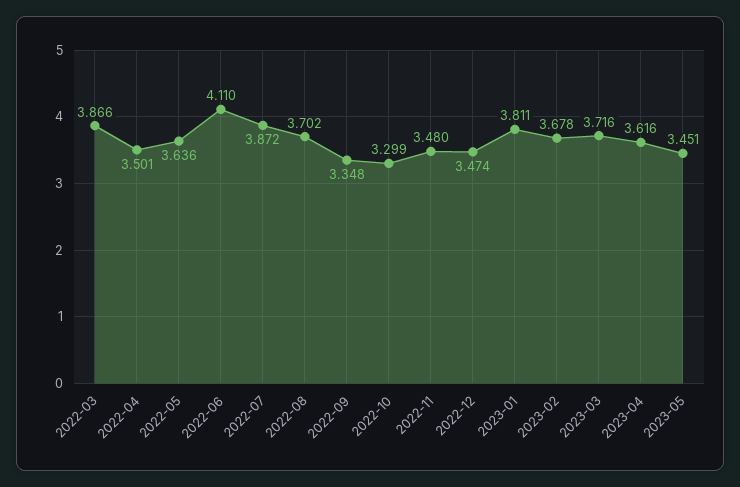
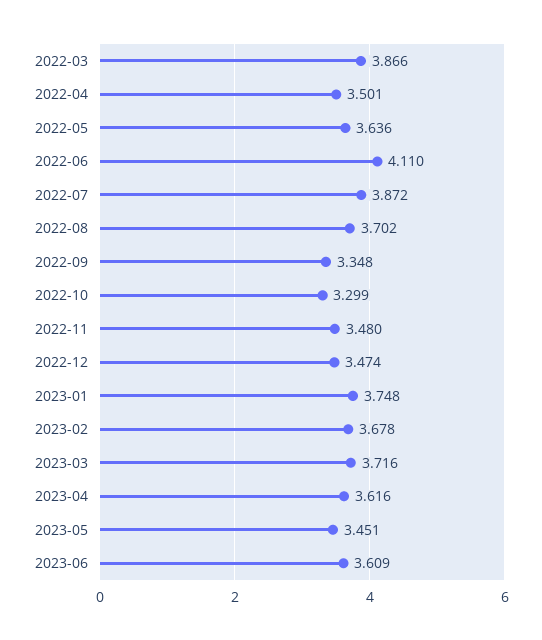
2023-01: 3.811 -> 3.748
2023-06: none -> 3.609

